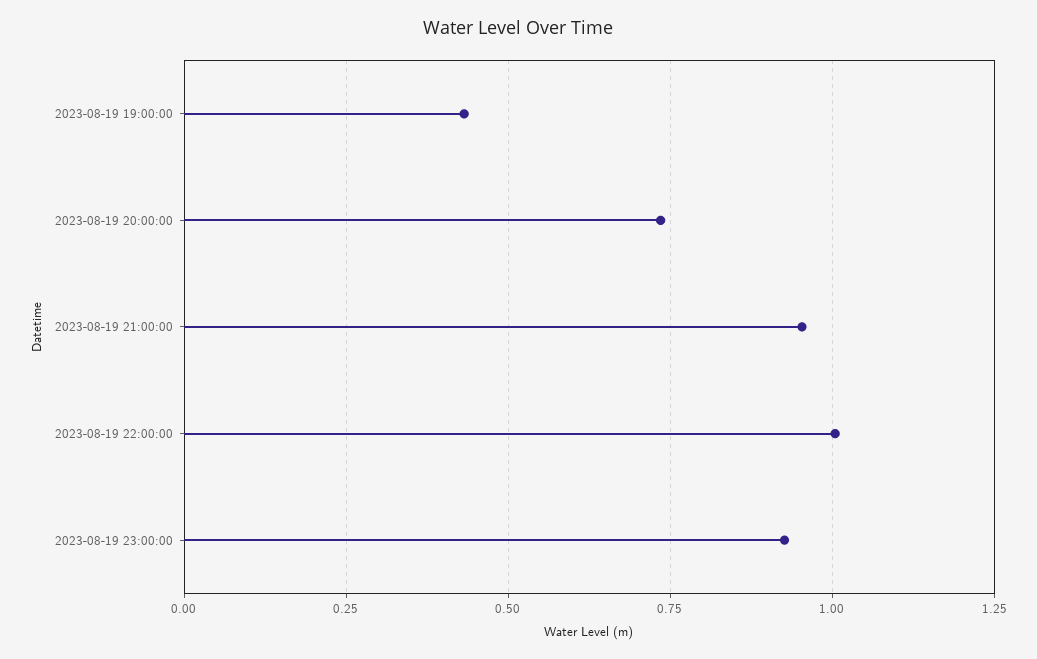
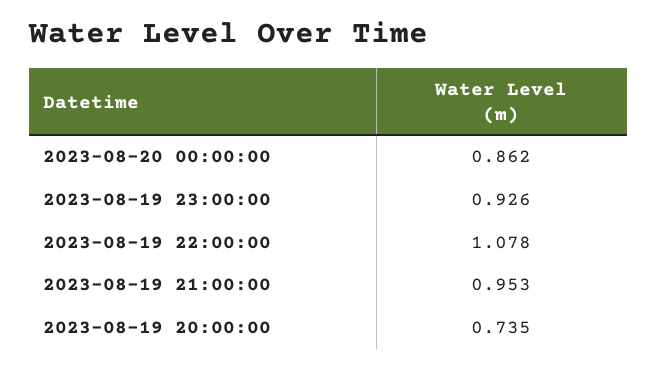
2023-08-19 19:00:00: 0.425 -> none
2023-08-19 22:00:00: 1 -> 1.078
2023-08-20 00:00:00: none -> 0.862

